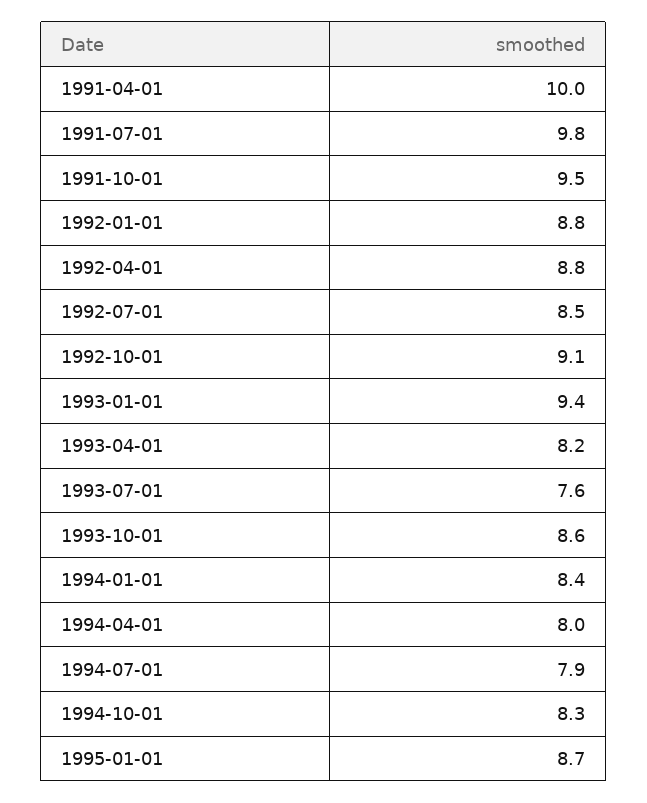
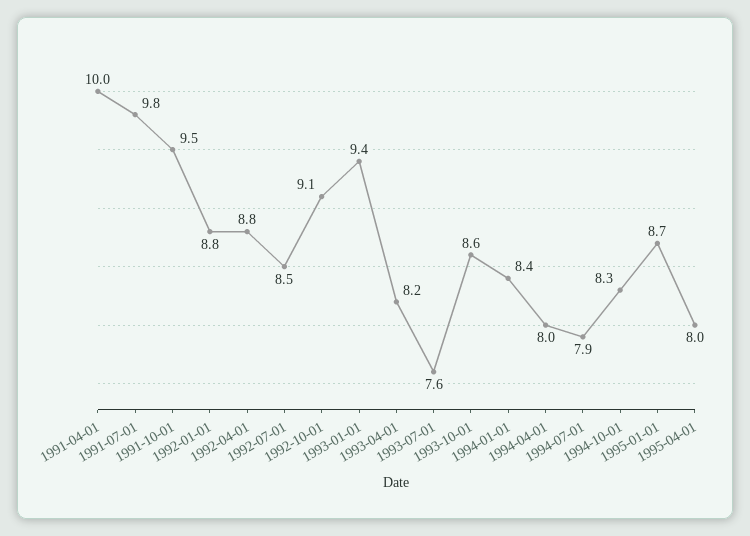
1995-04-01: none -> 8

